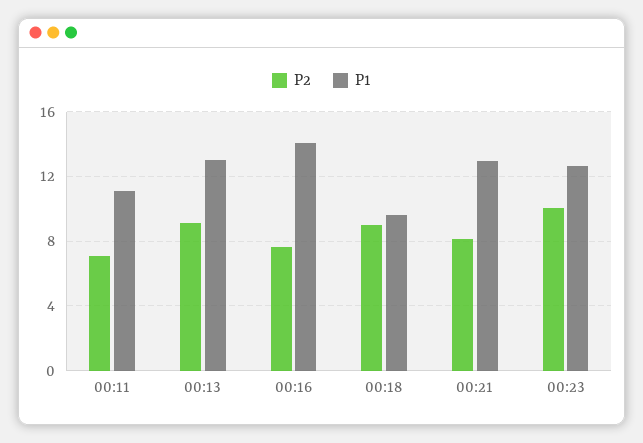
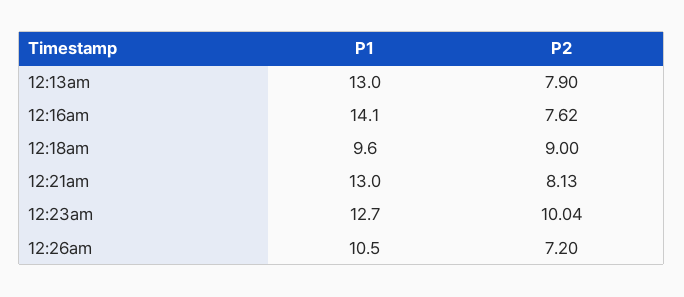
P2, 00:11: 7 -> none
P1, 00:11: 11 -> none
P2, 00:13: 9 -> 7.9
P1, 12:26am: none -> 10.5
P2, 12:26am: none -> 7.2

